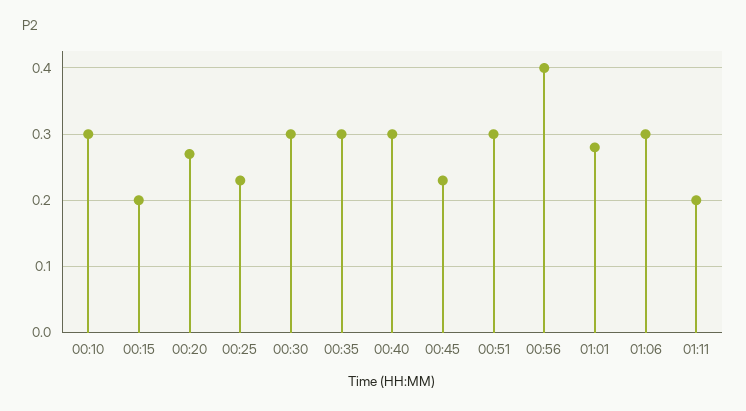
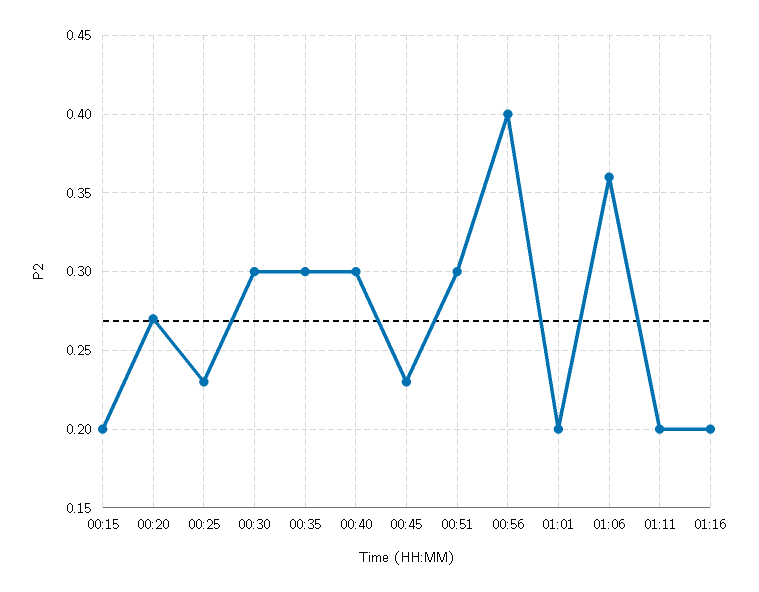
00:10: 0.3 -> none
01:01: 0.28 -> 0.2
01:06: 0.3 -> 0.36
01:16: none -> 0.2

